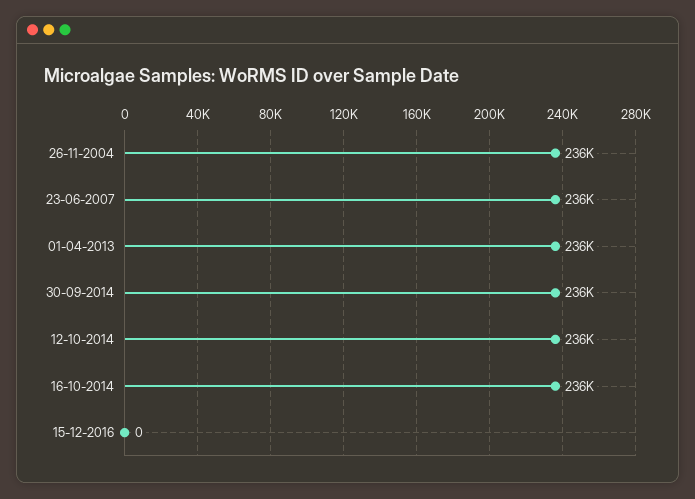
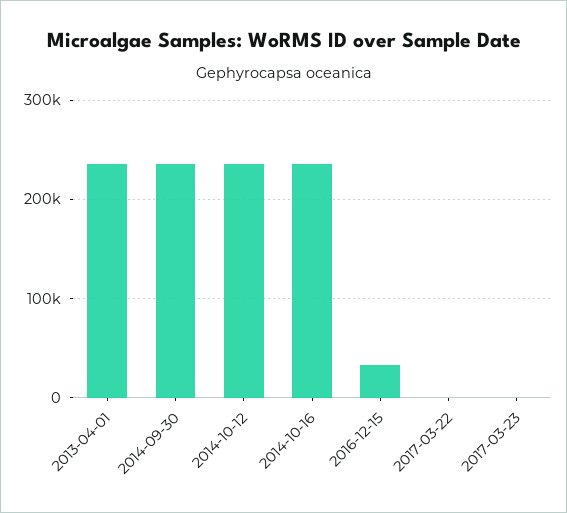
26-11-2004: 236000 -> none
23-06-2007: 236000 -> none
15-12-2016: 0 -> 30000
2017-03-22: none -> 0
2017-03-23: none -> 0

